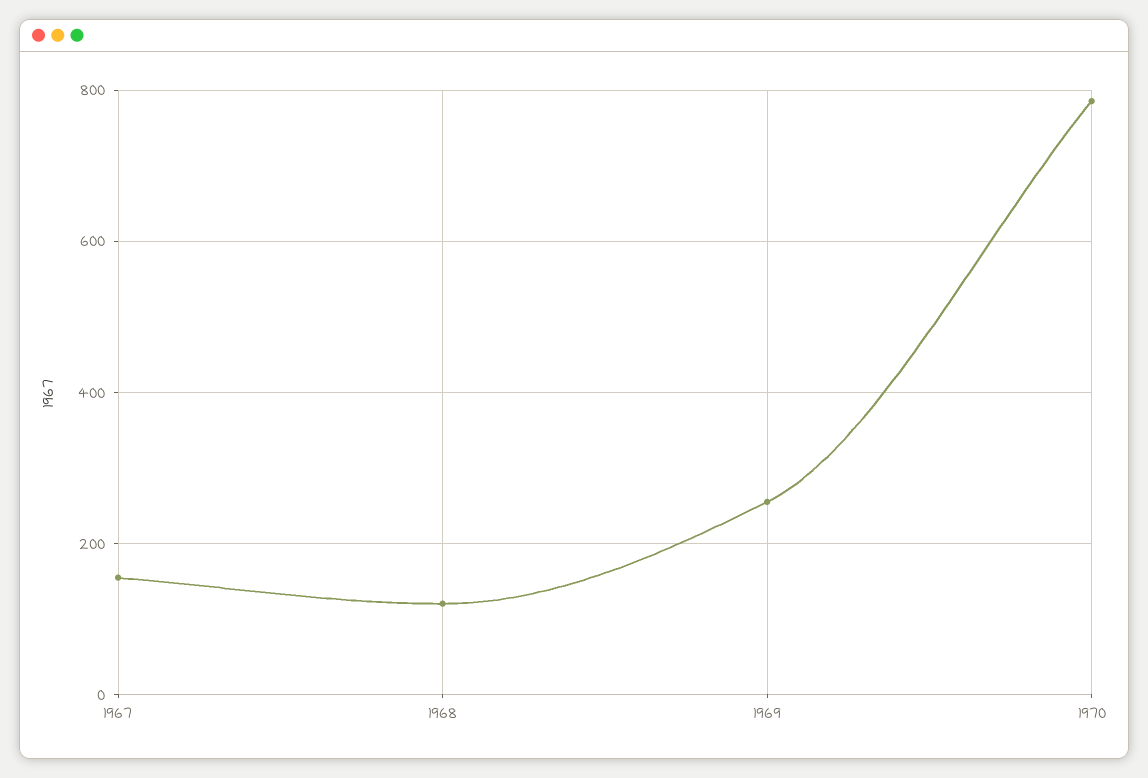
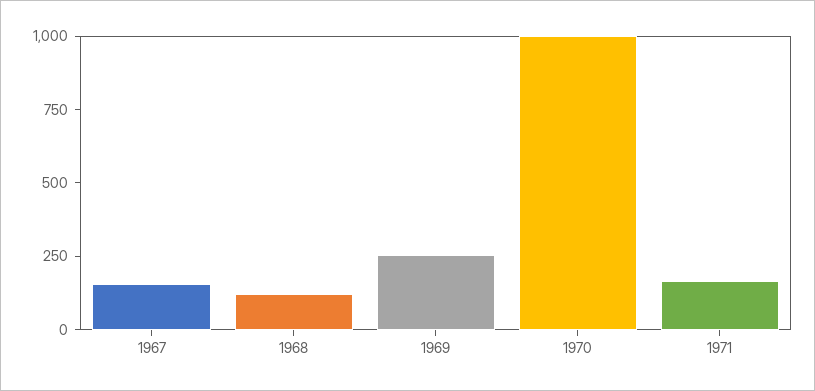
1970: 780 -> 1000
1971: none -> 150

